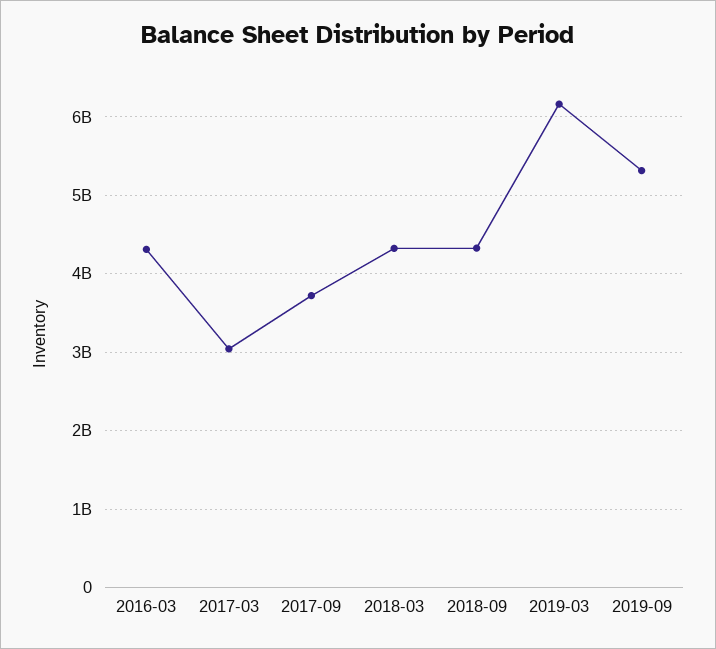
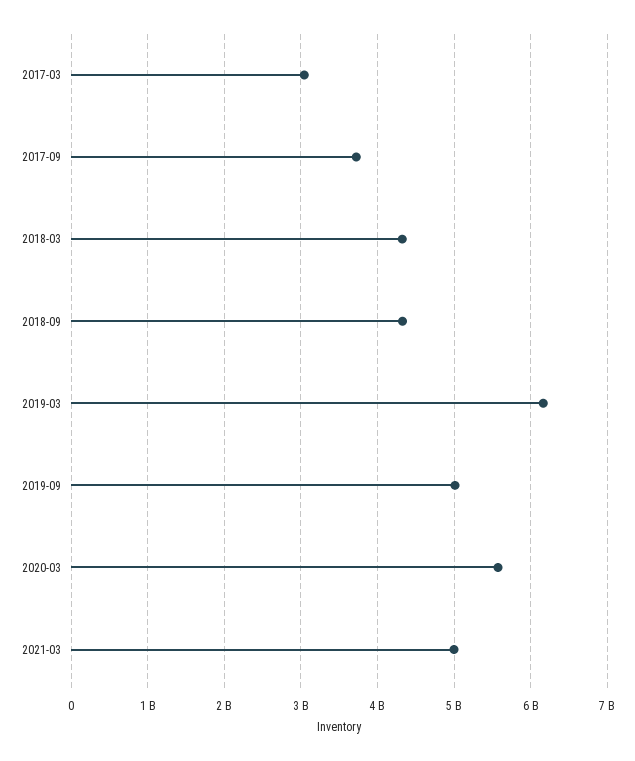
2016-03: 4300000000 -> none
2019-09: 5300000000 -> 5000000000
2020-03: none -> 5600000000
2021-03: none -> 5000000000

